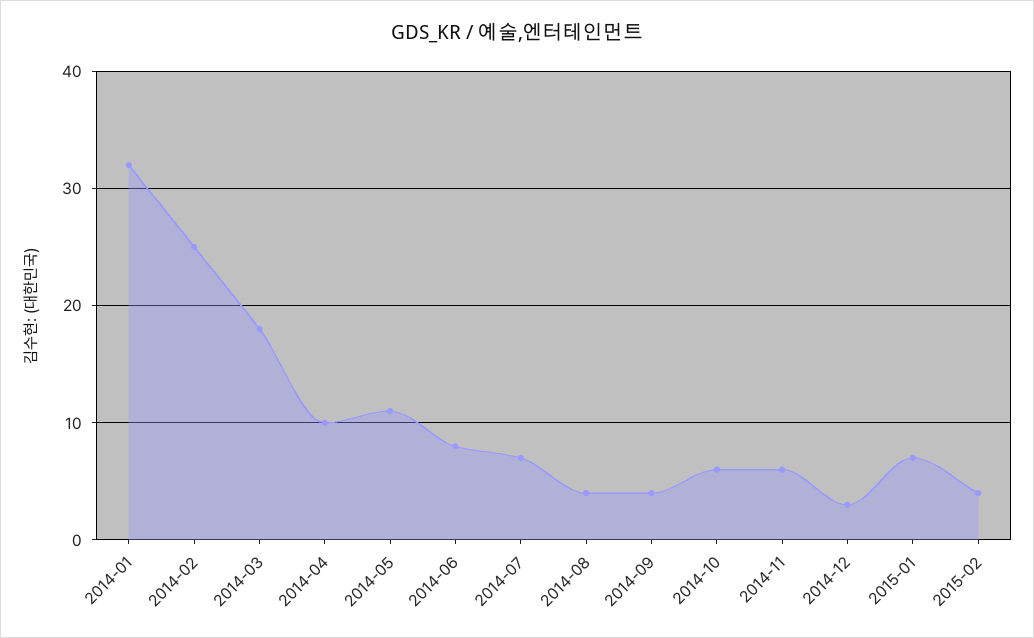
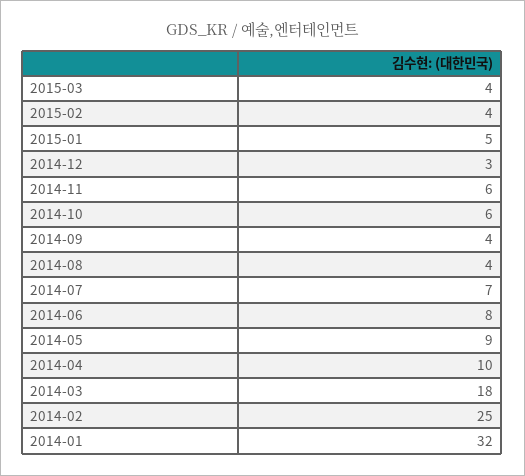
2014-05: 11 -> 9
2015-01: 7 -> 5
2015-03: none -> 4

